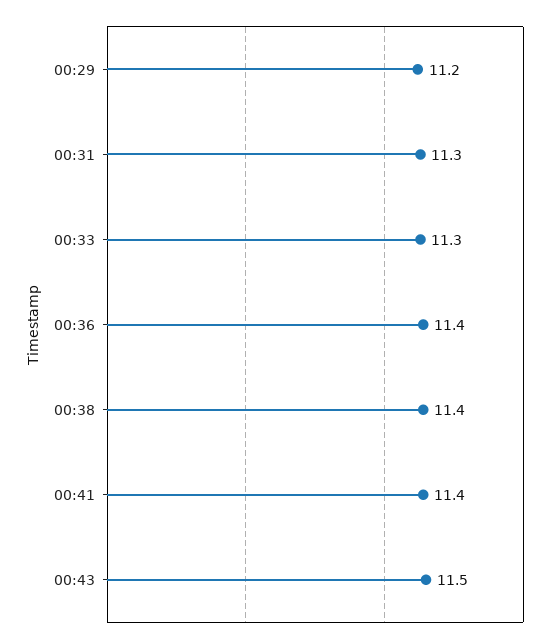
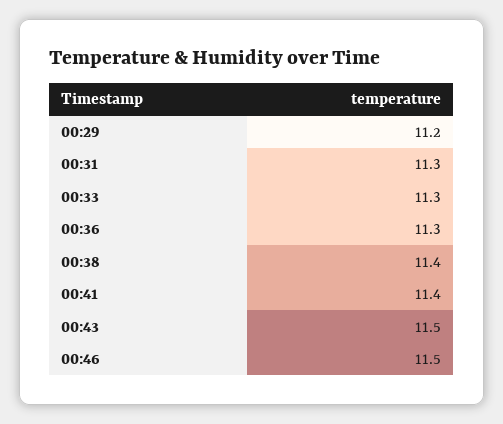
00:36: 11.4 -> 11.3
00:46: none -> 11.5

